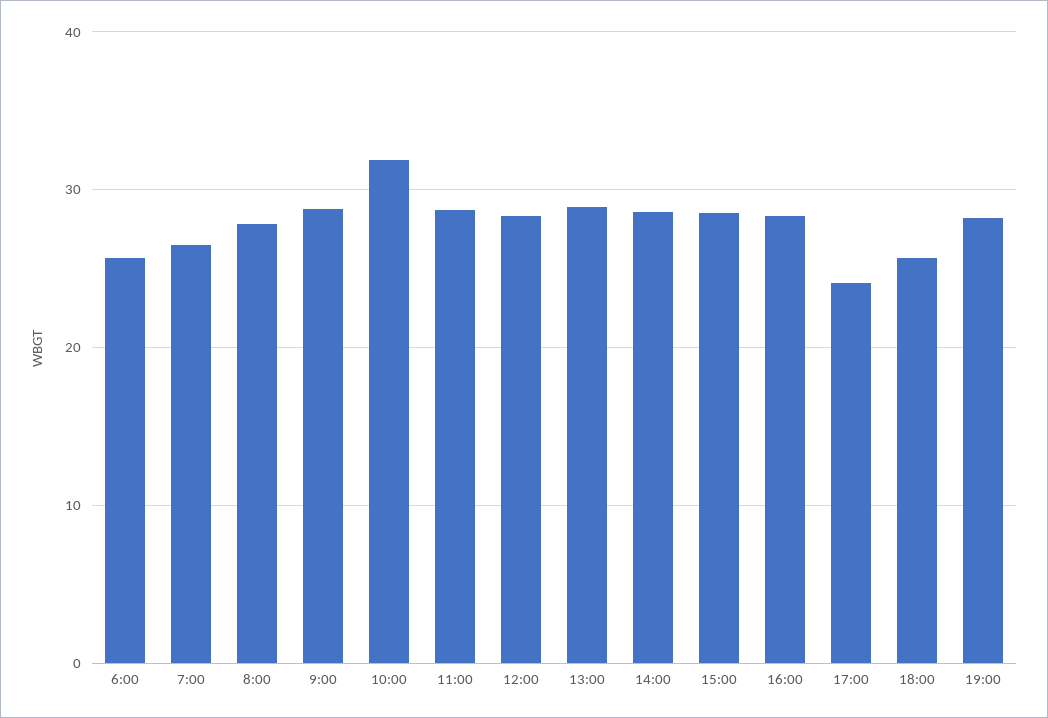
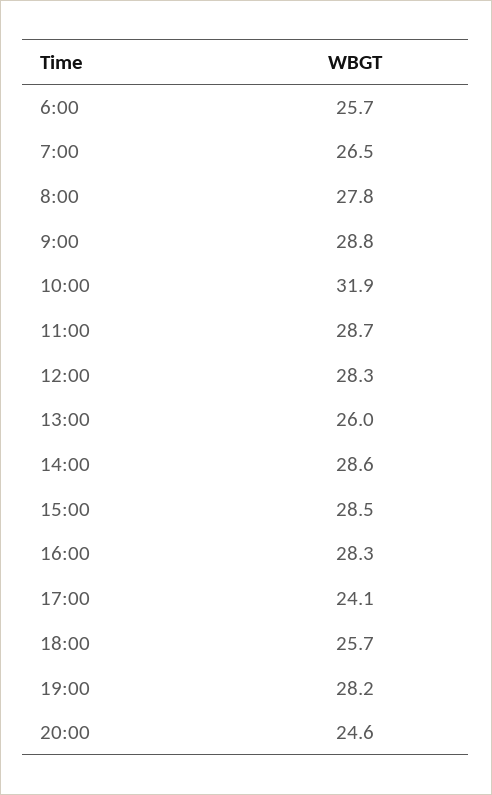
13:00: 29 -> 26
20:00: none -> 24.6

